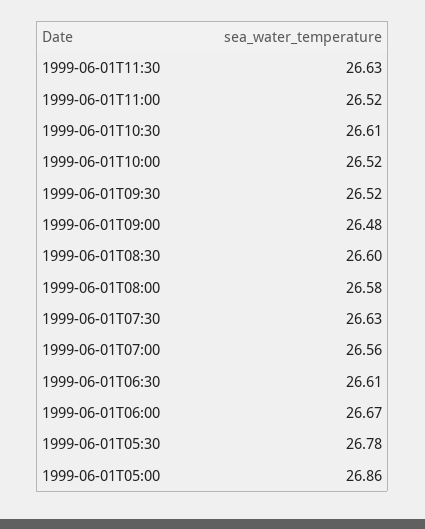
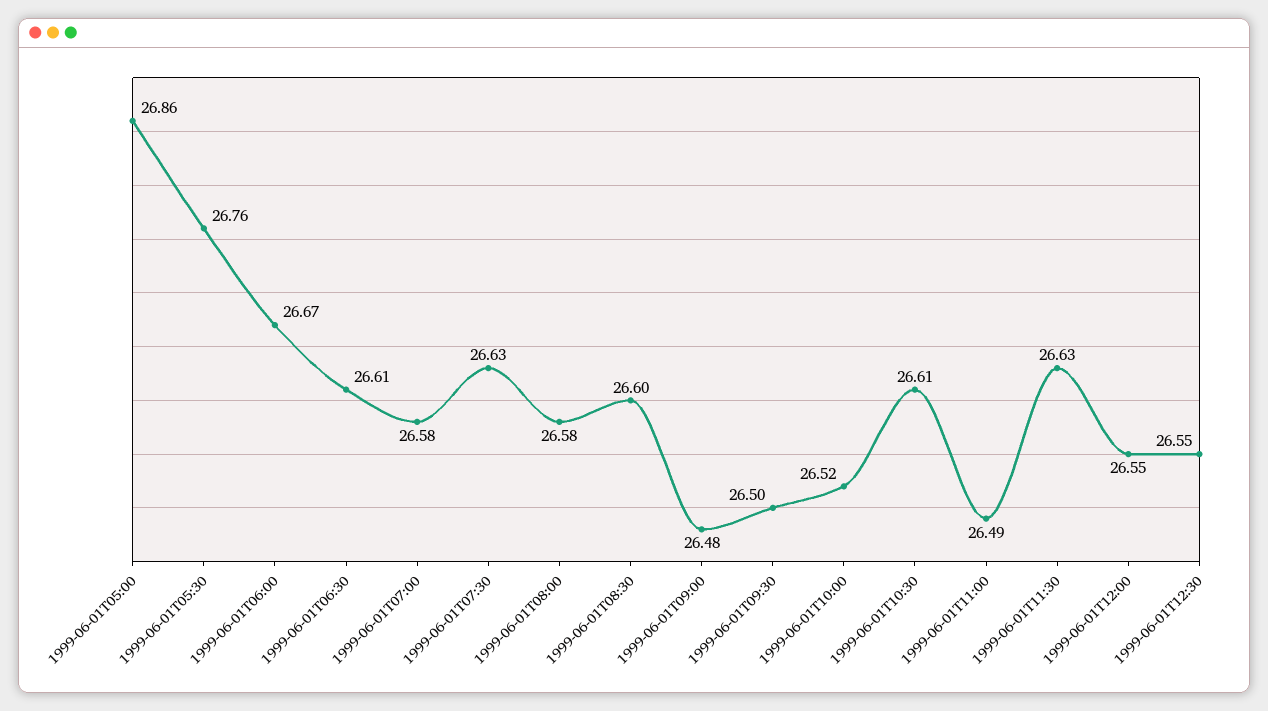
1999-06-01T11:00: 26.52 -> 26.49
1999-06-01T09:30: 26.52 -> 26.5
1999-06-01T07:00: 26.56 -> 26.58
1999-06-01T05:30: 26.78 -> 26.76
1999-06-01T12:00: none -> 26.55
1999-06-01T12:30: none -> 26.55

